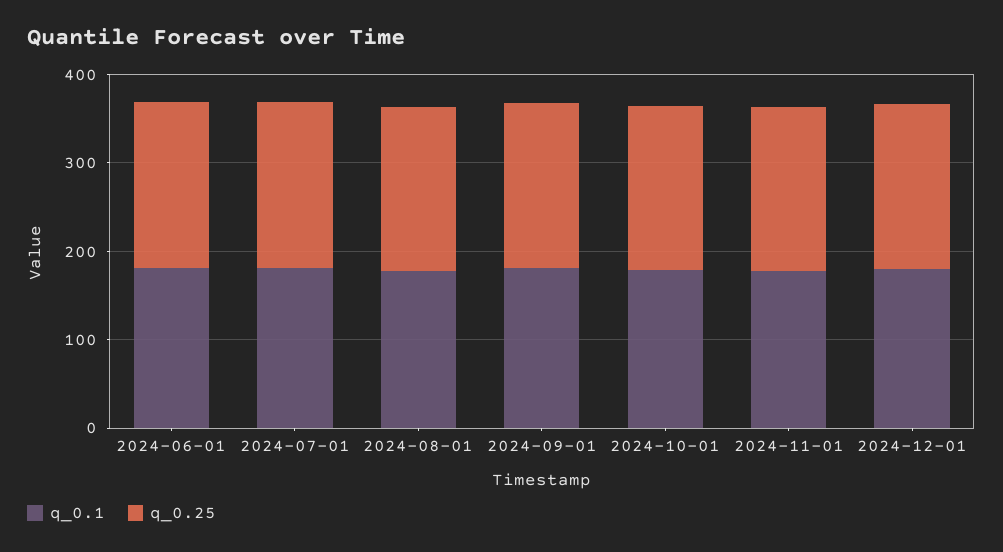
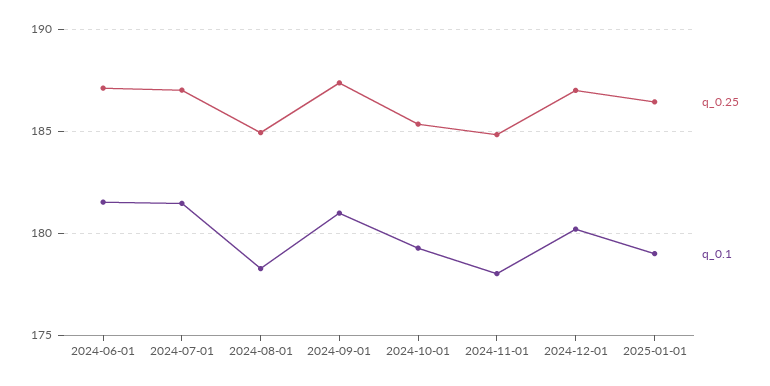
q_0.25, 2025-01-01: none -> 186.5
q_0.1, 2025-01-01: none -> 179

